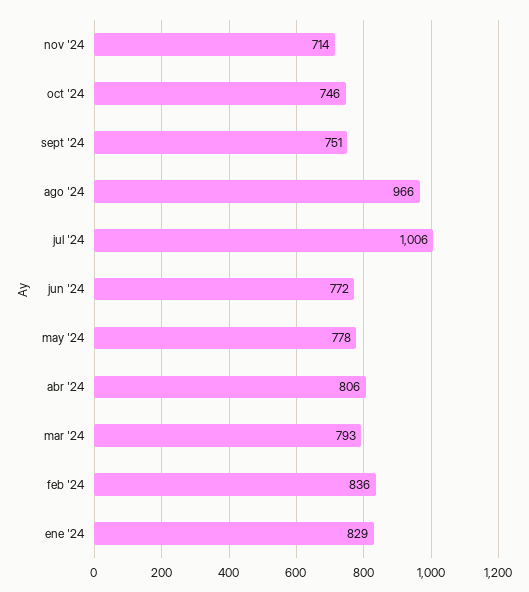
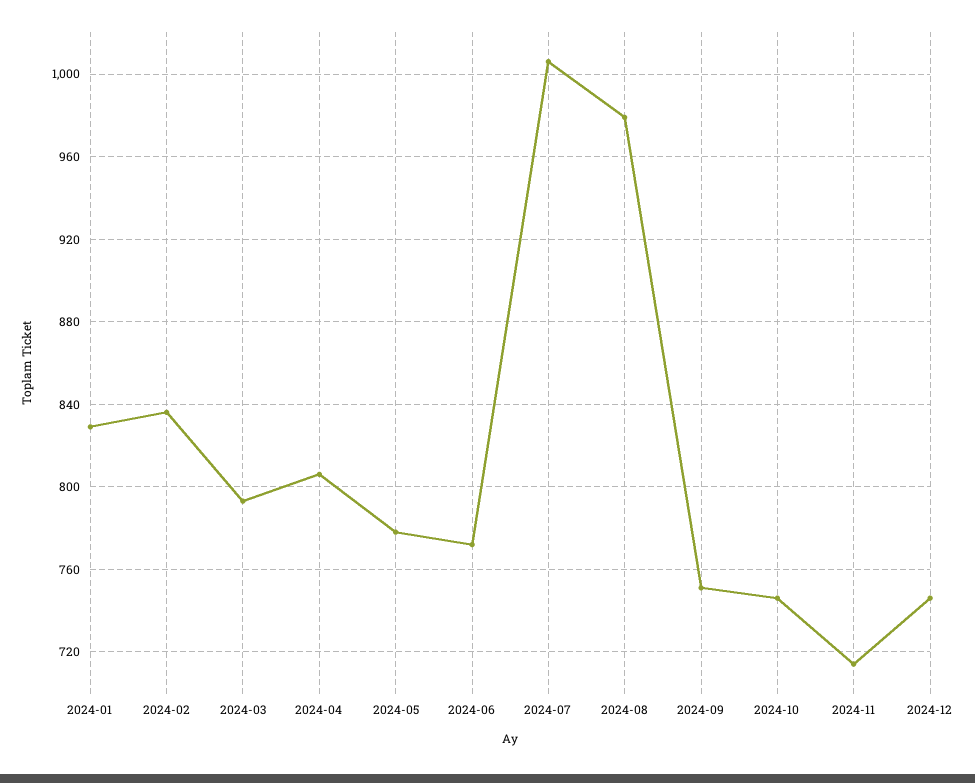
ago '24: 966 -> 980
2024-12: none -> 745

